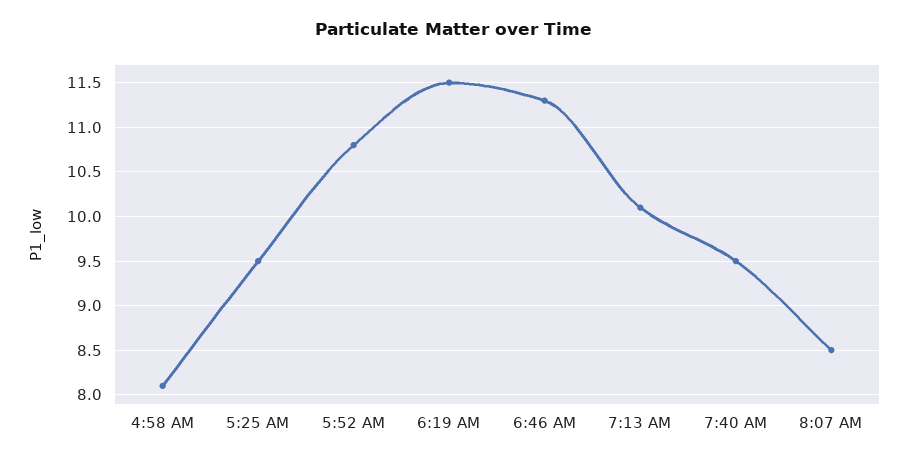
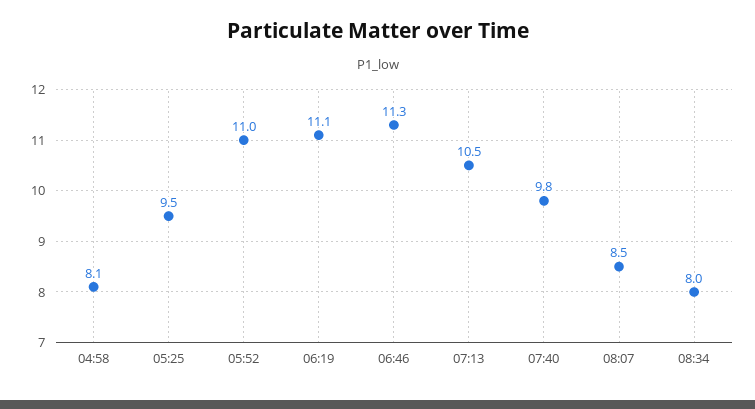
5:52 AM: 10.8 -> 11
6:19 AM: 11.5 -> 11.1
7:13 AM: 10.1 -> 10.5
7:40 AM: 9.5 -> 9.8
08:34: none -> 8

